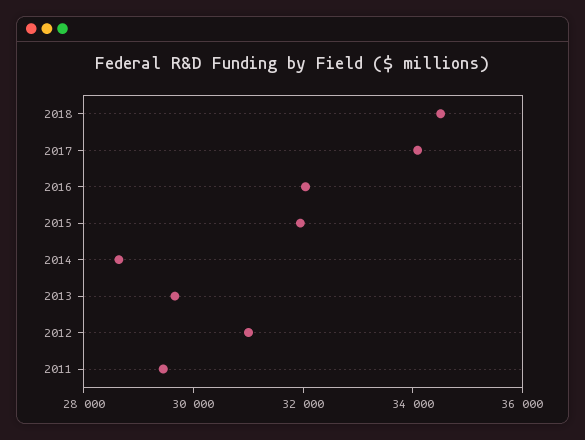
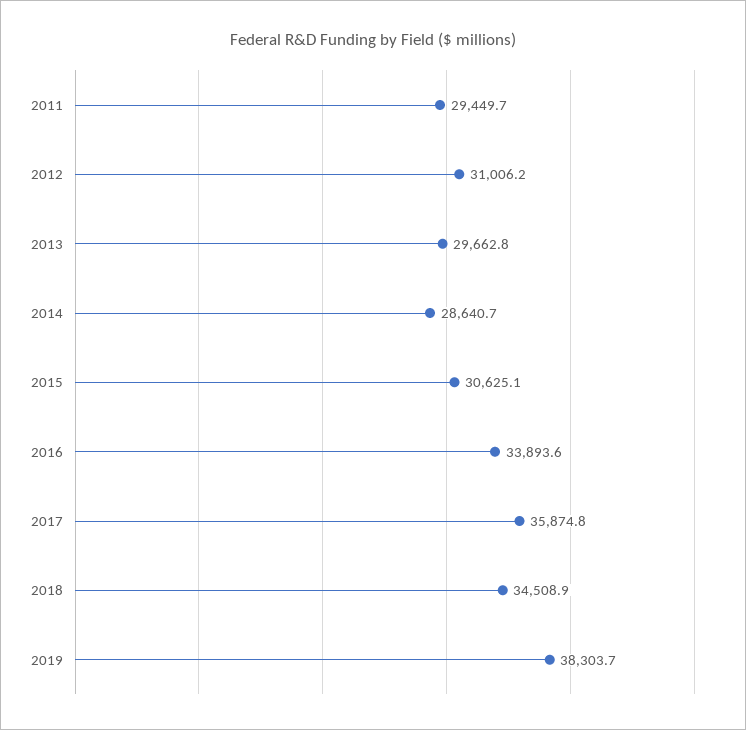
2017: 34000 -> 35874.8
2016: 32000 -> 33893.6
2015: 32000 -> 30625.1
2019: none -> 38303.7

